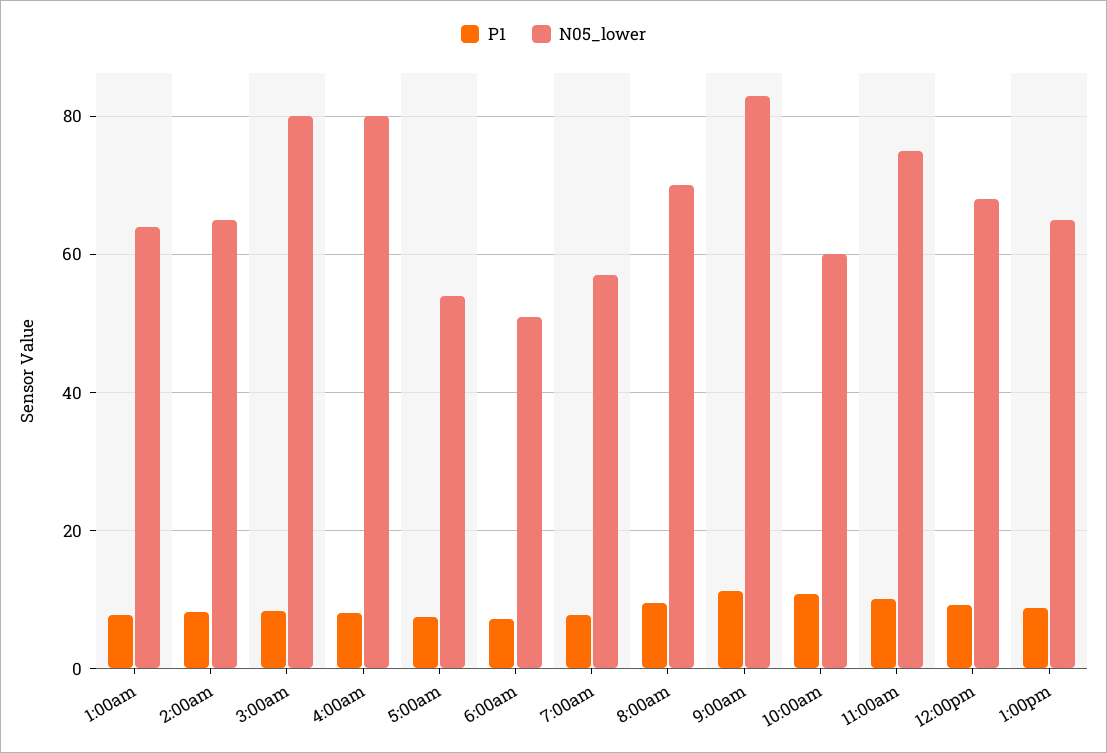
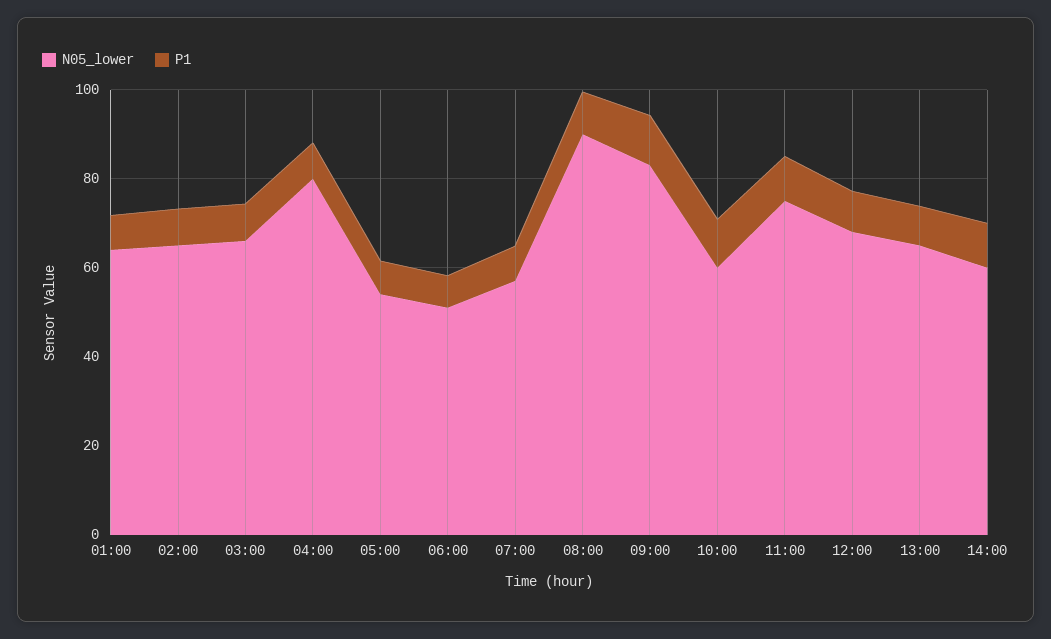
N05_lower, 3:00am: 80 -> 65
N05_lower, 8:00am: 70 -> 90
N05_lower, 14:00: none -> 60
P1, 14:00: none -> 10

